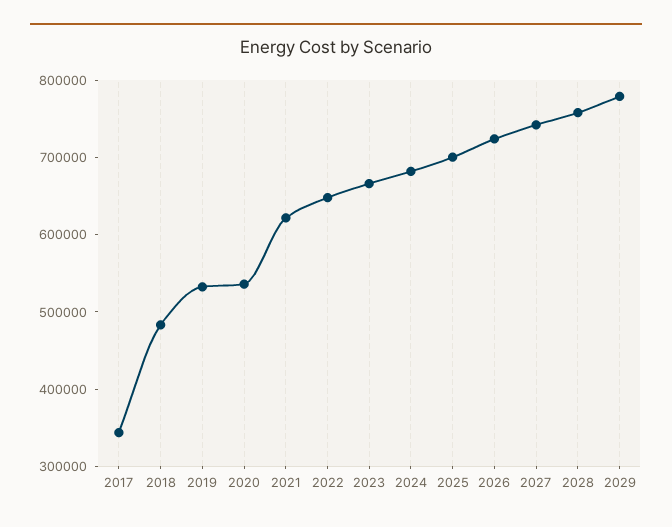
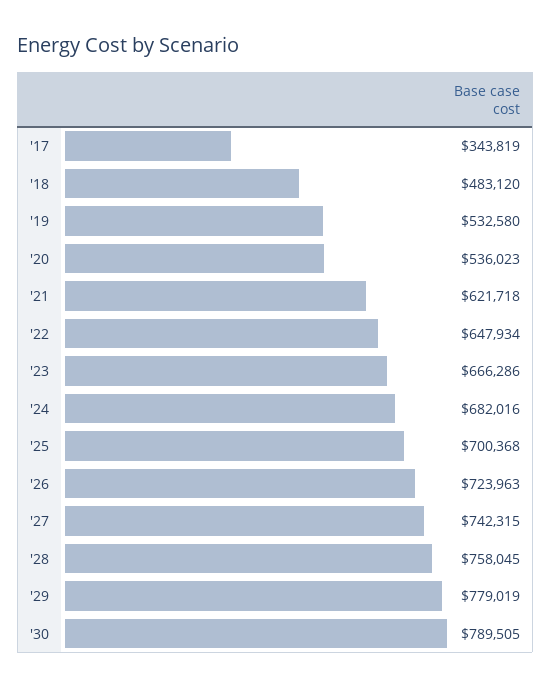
'30: none -> 789505

